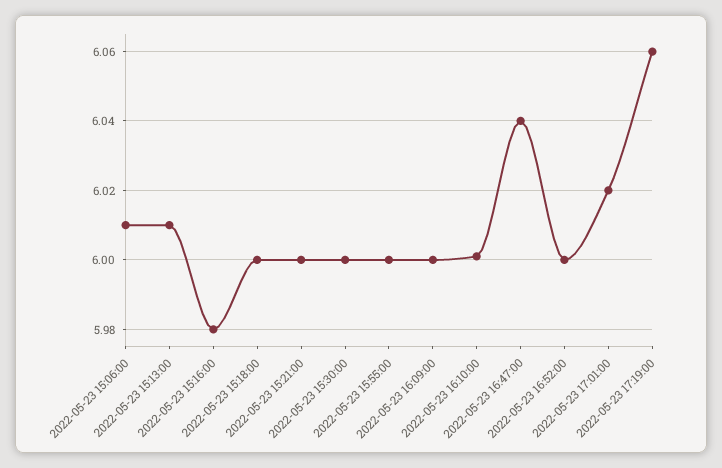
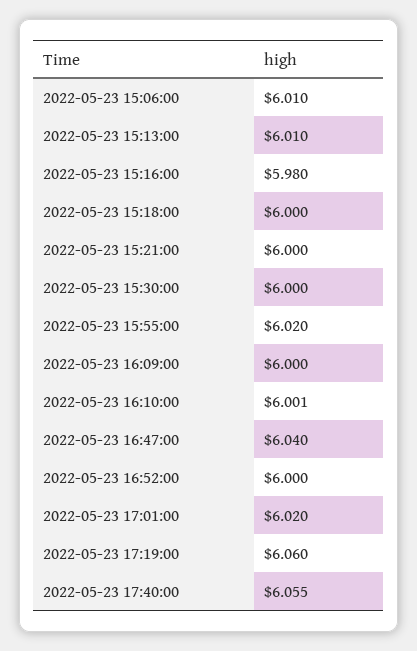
2022-05-23 15:55:00: 6 -> 6.02
2022-05-23 17:40:00: none -> 6.055

